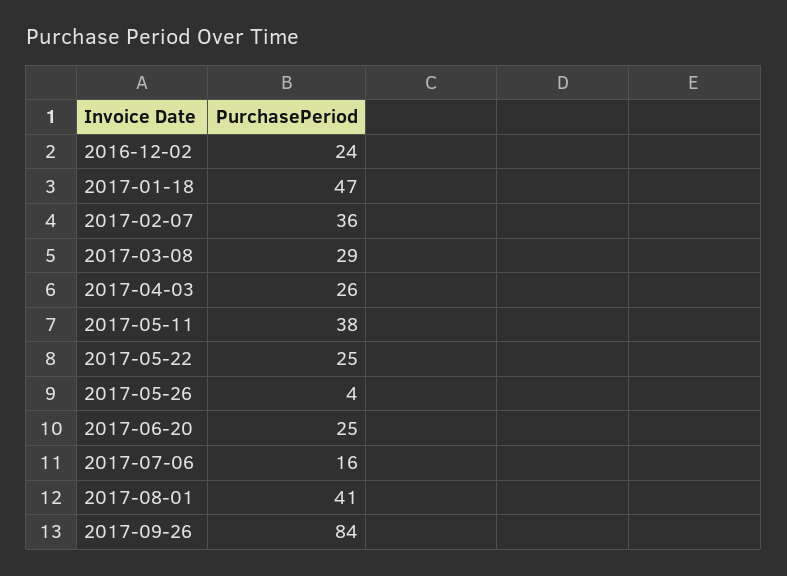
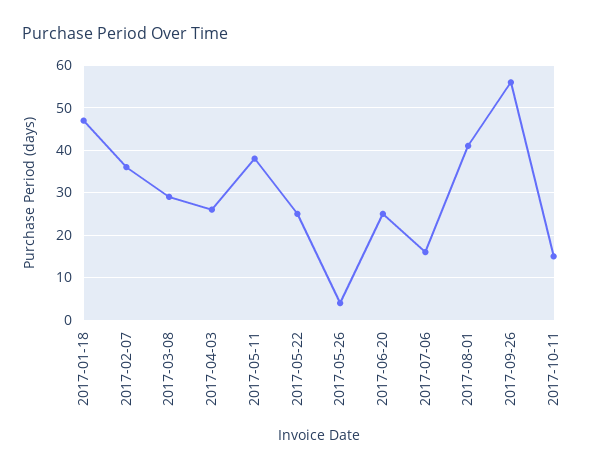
2016-12-02: 24 -> none
2017-09-26: 84 -> 55
2017-10-11: none -> 15

